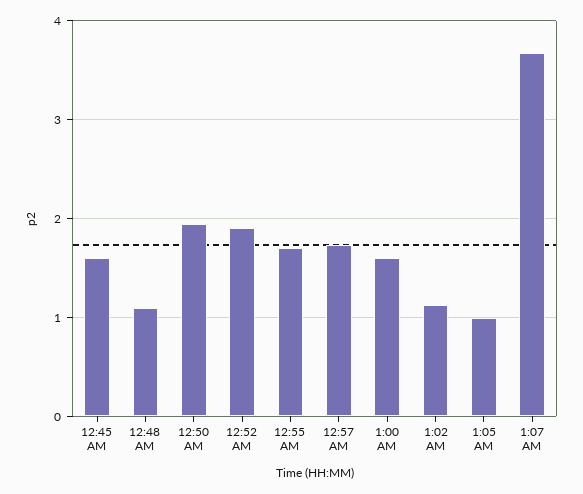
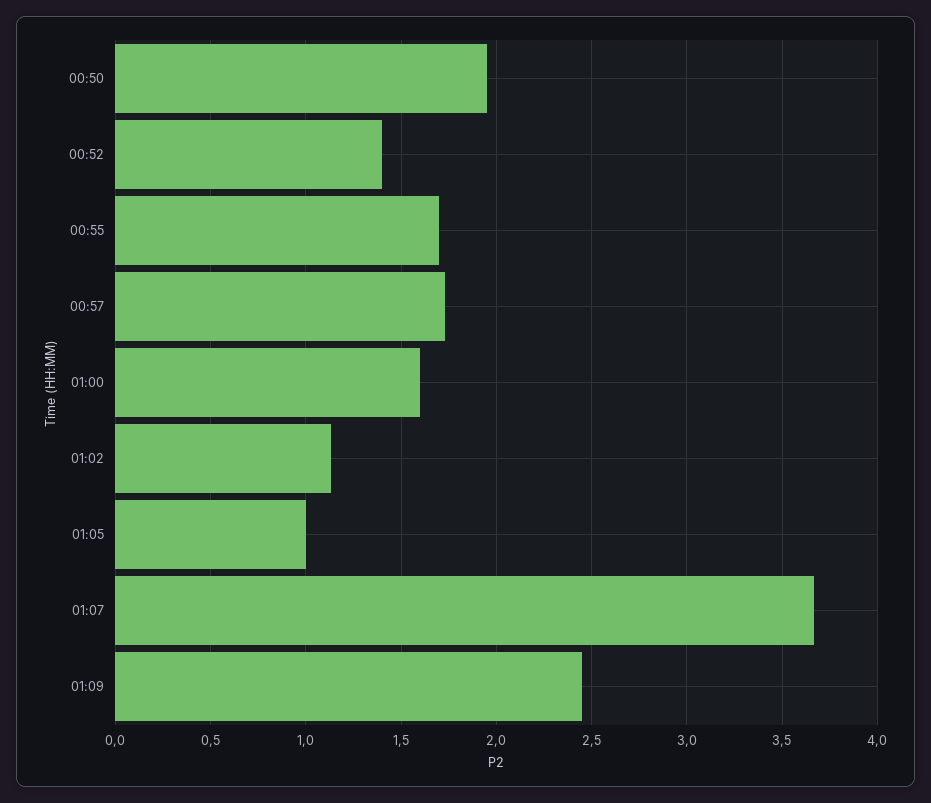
12:45 AM: 1.6 -> none
12:48 AM: 1.1 -> none
12:52 AM: 1.9 -> 1.4
01:09: none -> 2.45

